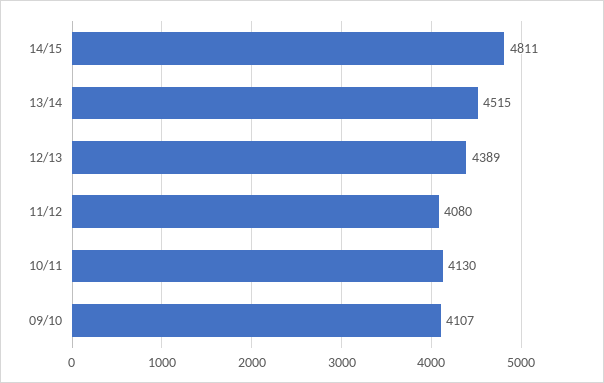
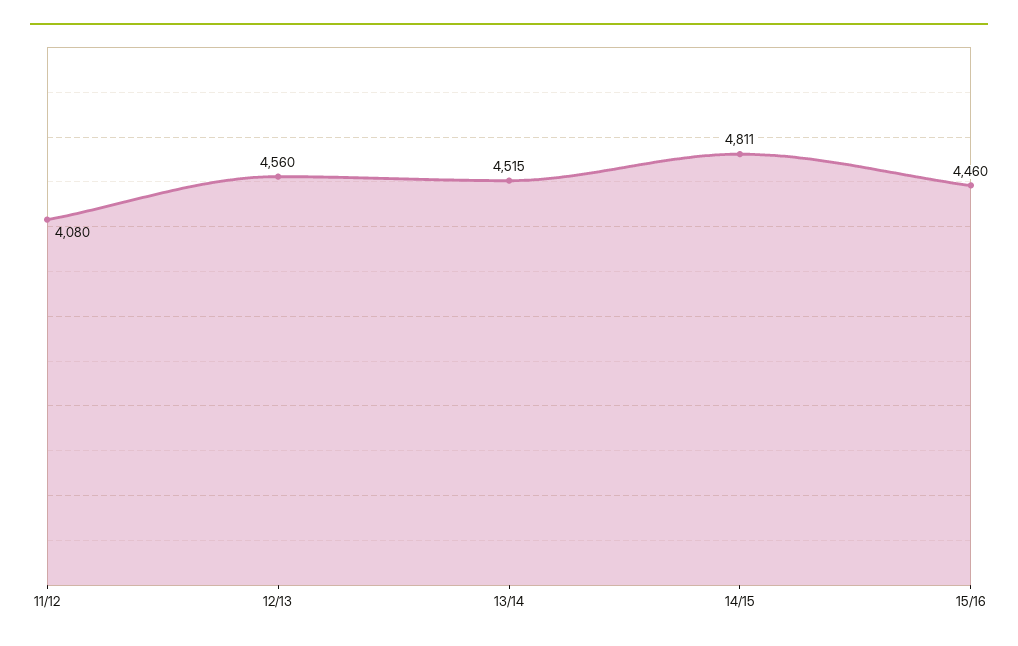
12/13: 4389 -> 4560
10/11: 4130 -> none
09/10: 4107 -> none
15/16: none -> 4460

